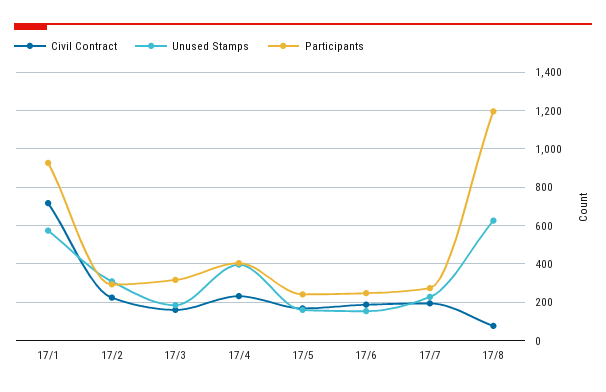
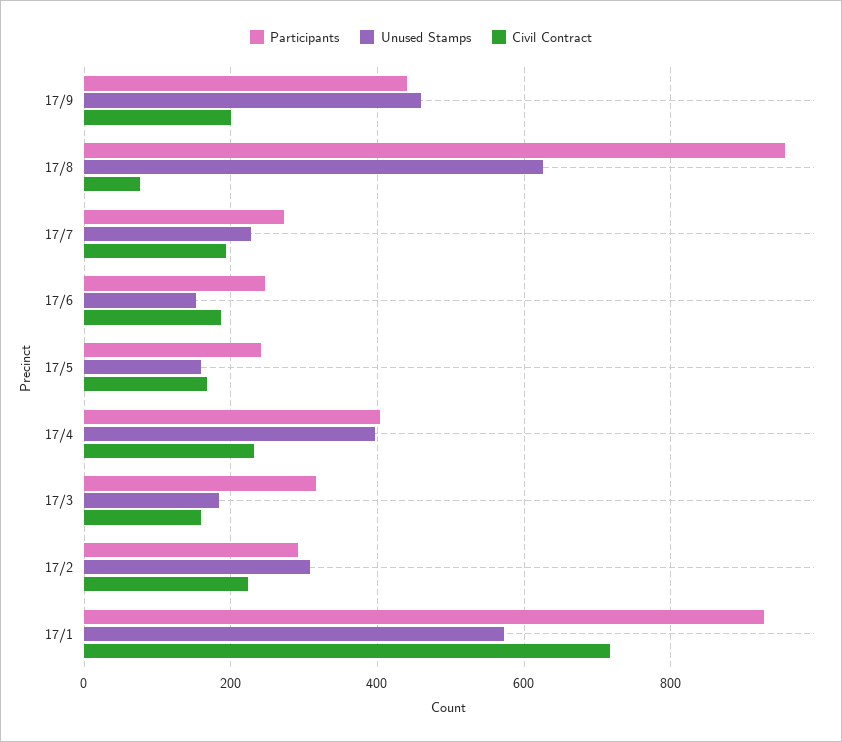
Participants, 17/8: 1200 -> 960
Participants, 17/9: none -> 440
Unused Stamps, 17/9: none -> 460
Civil Contract, 17/9: none -> 200

